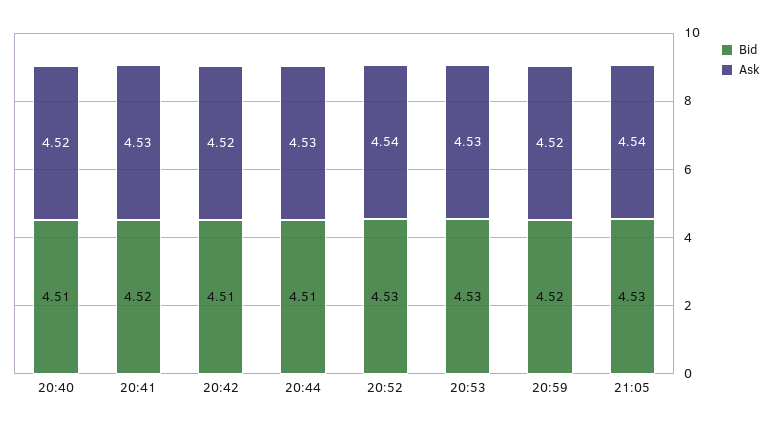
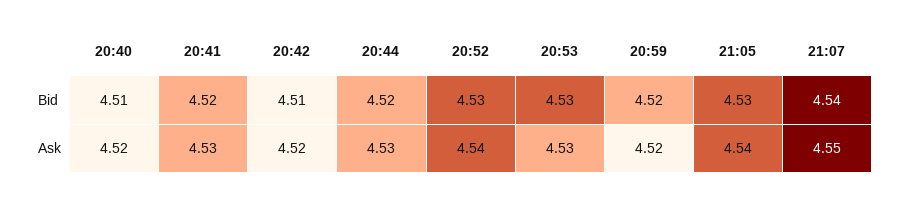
Bid, 20:44: 4.51 -> 4.52
Bid, 21:07: none -> 4.54
Ask, 21:07: none -> 4.55

